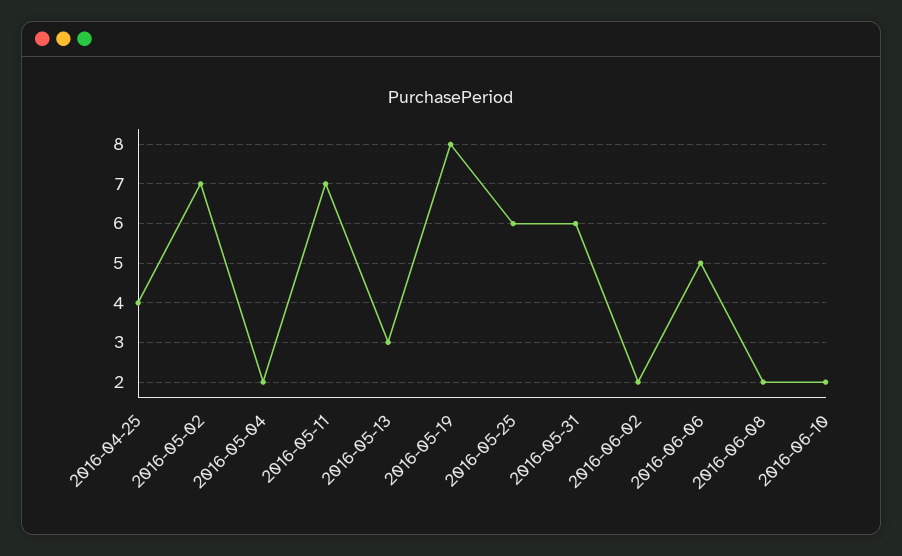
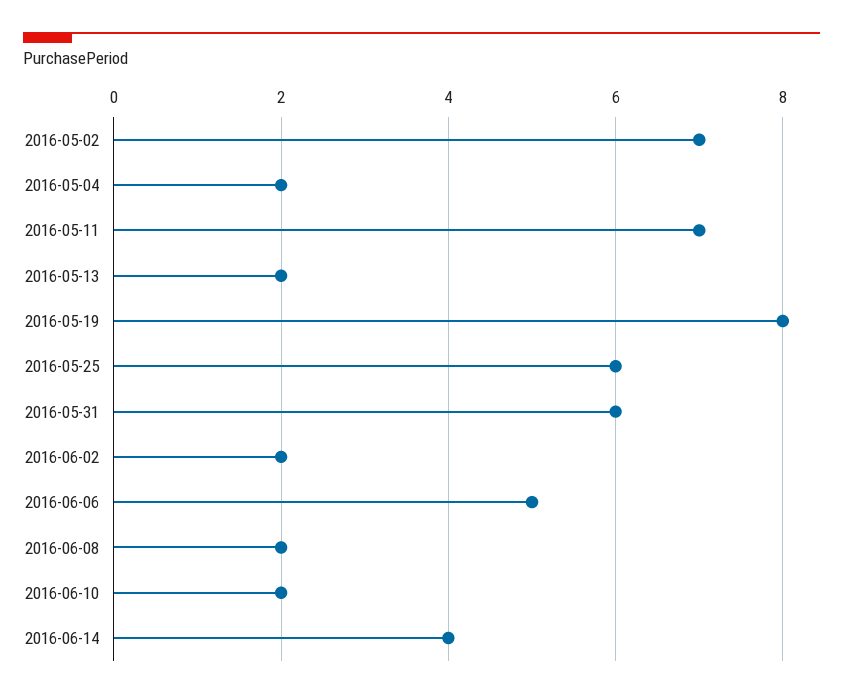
2016-04-25: 4 -> none
2016-05-13: 3 -> 2
2016-06-14: none -> 4

